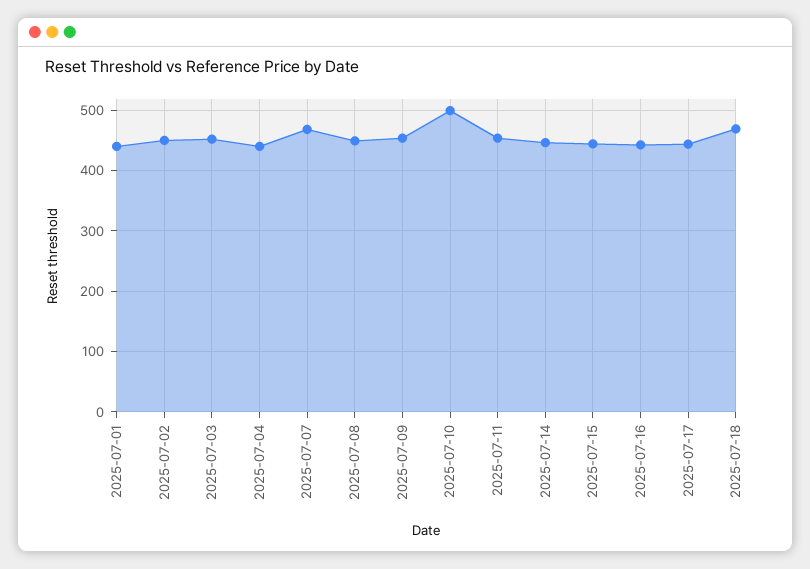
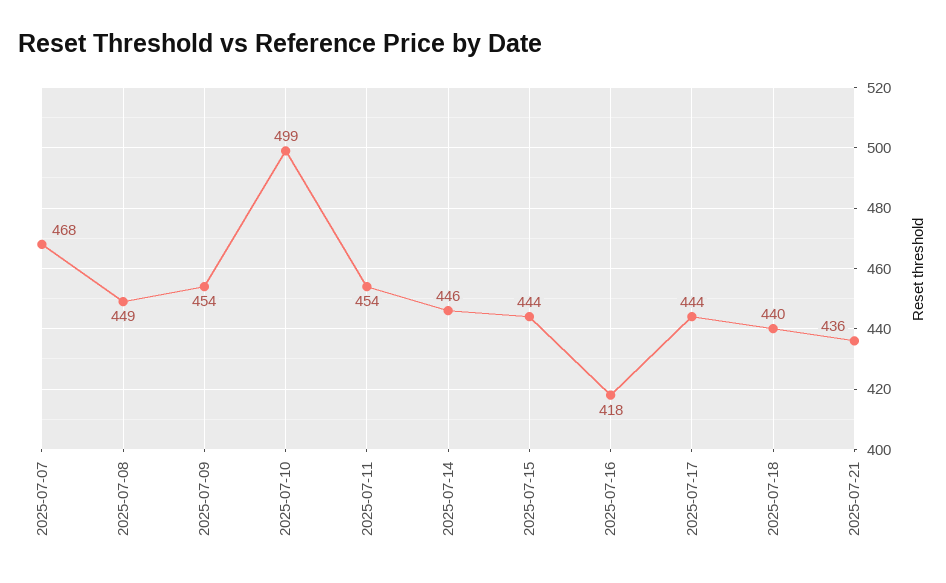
2025-07-01: 440 -> none
2025-07-02: 450 -> none
2025-07-03: 450 -> none
2025-07-04: 440 -> none
2025-07-16: 440 -> 418
2025-07-18: 470 -> 440
2025-07-21: none -> 436

